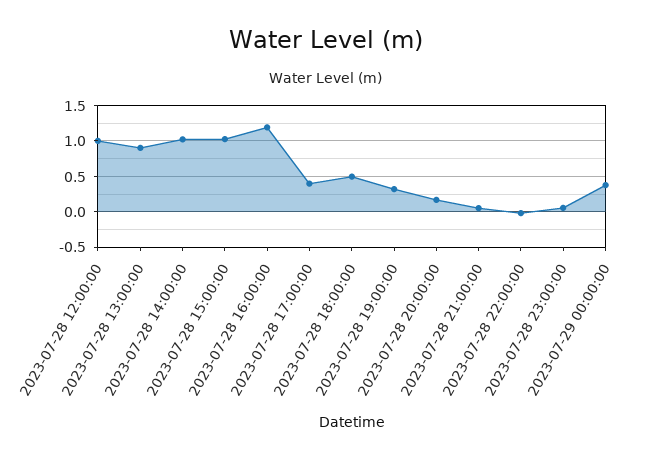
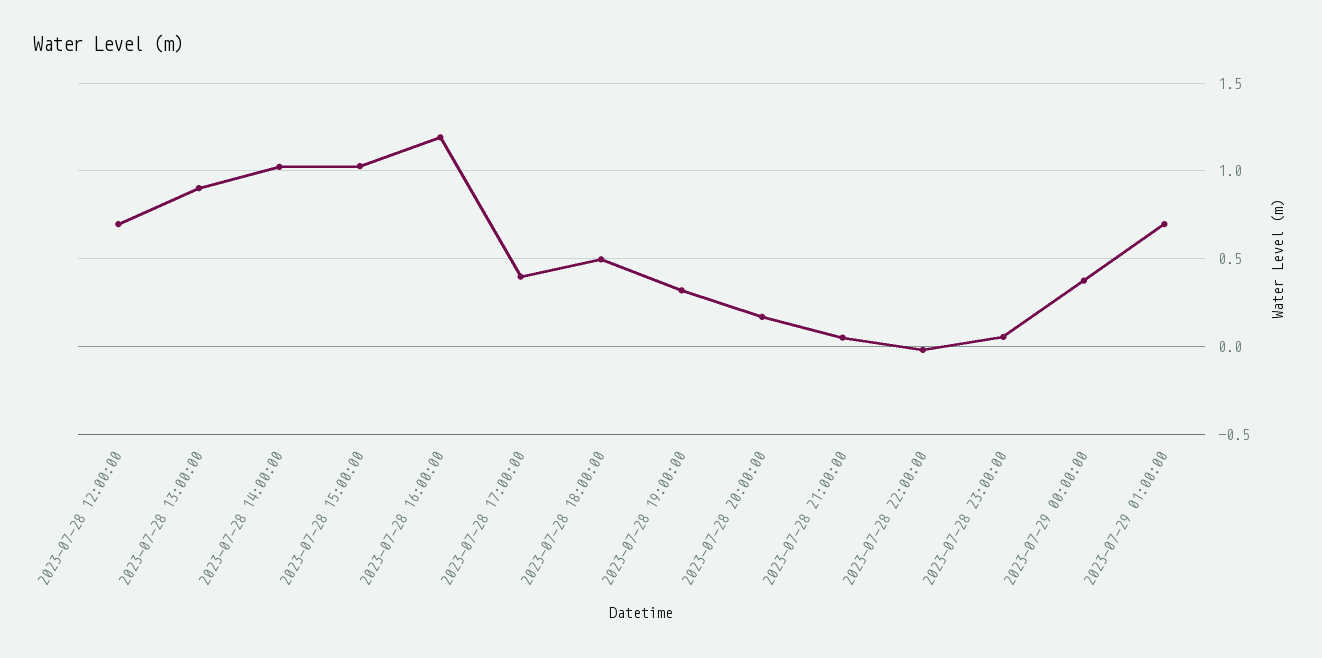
2023-07-28 12:00:00: 1 -> 0.7
2023-07-29 01:00:00: none -> 0.7

